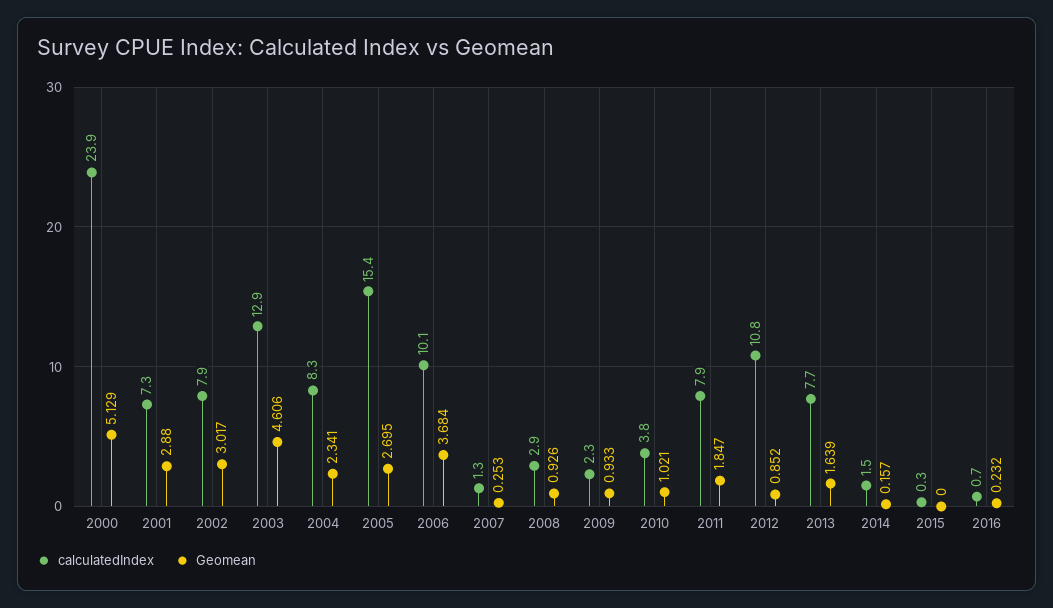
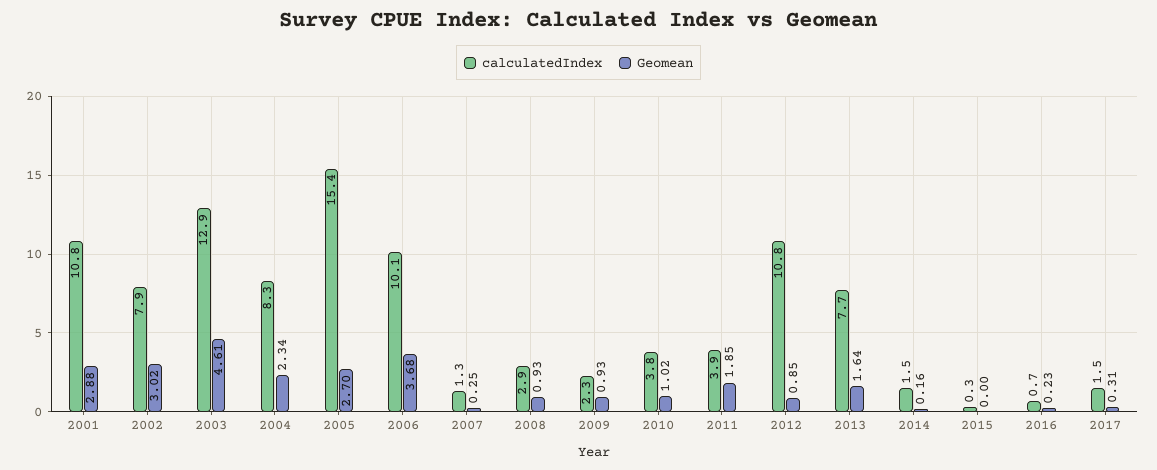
calculatedIndex, 2000: 23.9 -> none
Geomean, 2000: 5.129 -> none
calculatedIndex, 2001: 7.3 -> 10.8
calculatedIndex, 2011: 7.9 -> 3.9
calculatedIndex, 2017: none -> 1.5
Geomean, 2017: none -> 0.31

